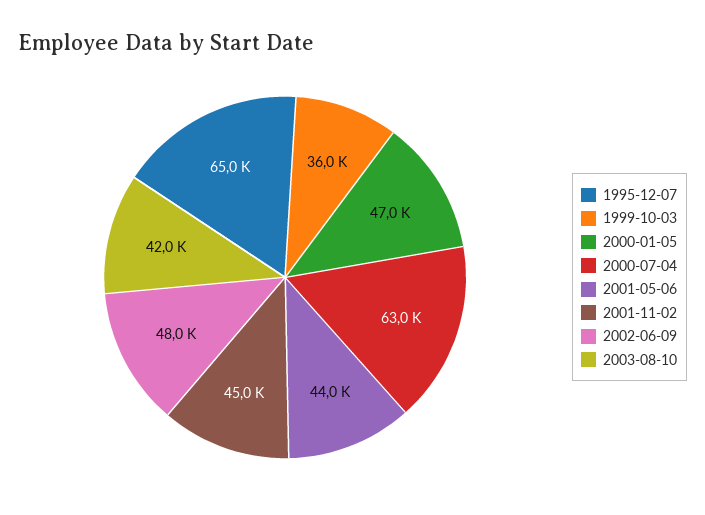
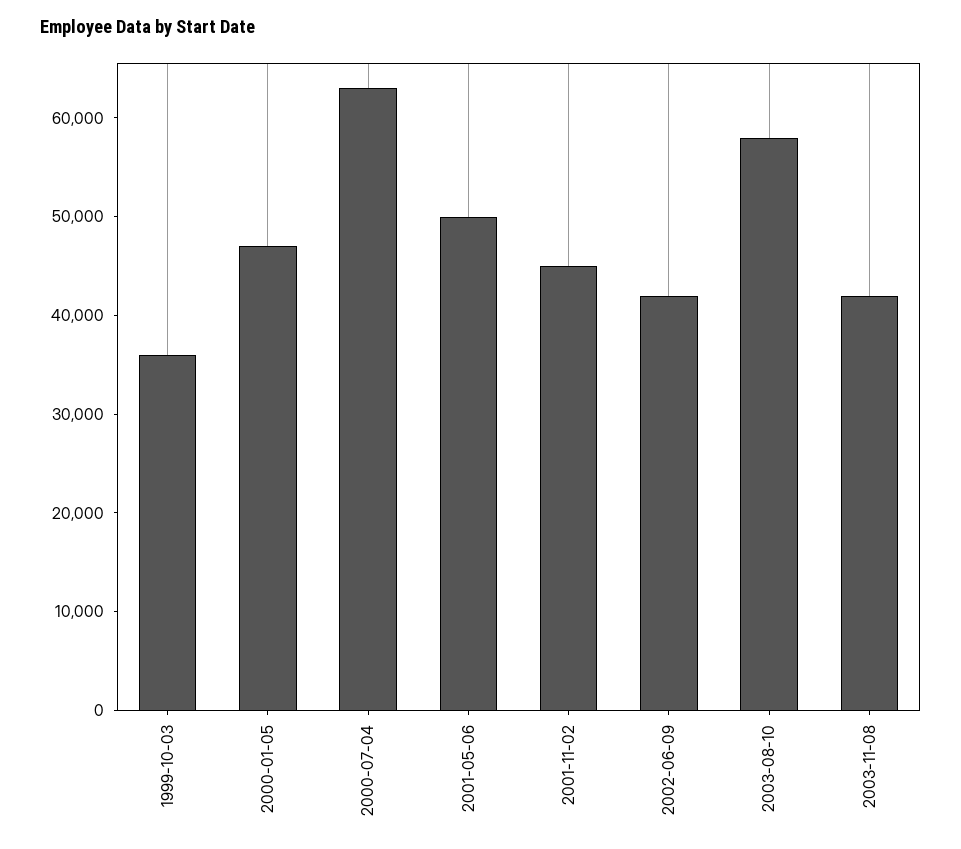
1995-12-07: 65000 -> none
2001-05-06: 44000 -> 50000
2002-06-09: 48000 -> 42000
2003-08-10: 42000 -> 58000
2003-11-08: none -> 42000

